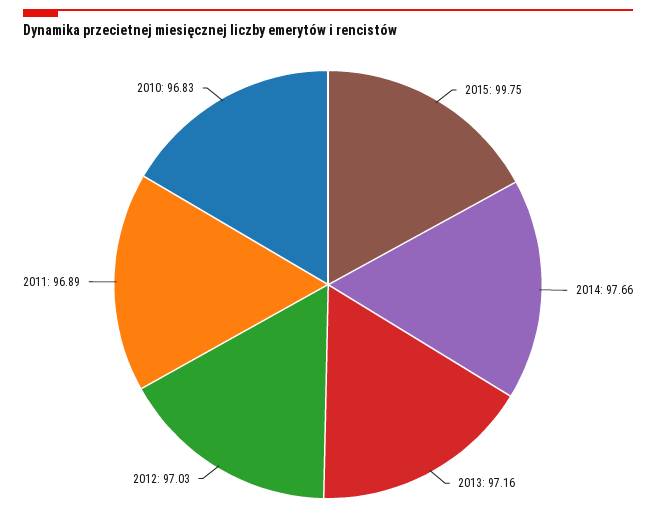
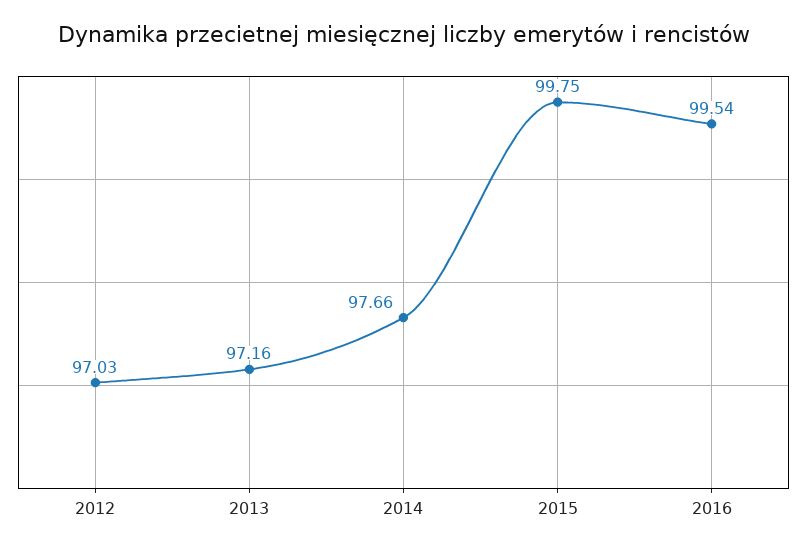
2011: 96.89 -> none
2010: 96.83 -> none
2016: none -> 99.54

